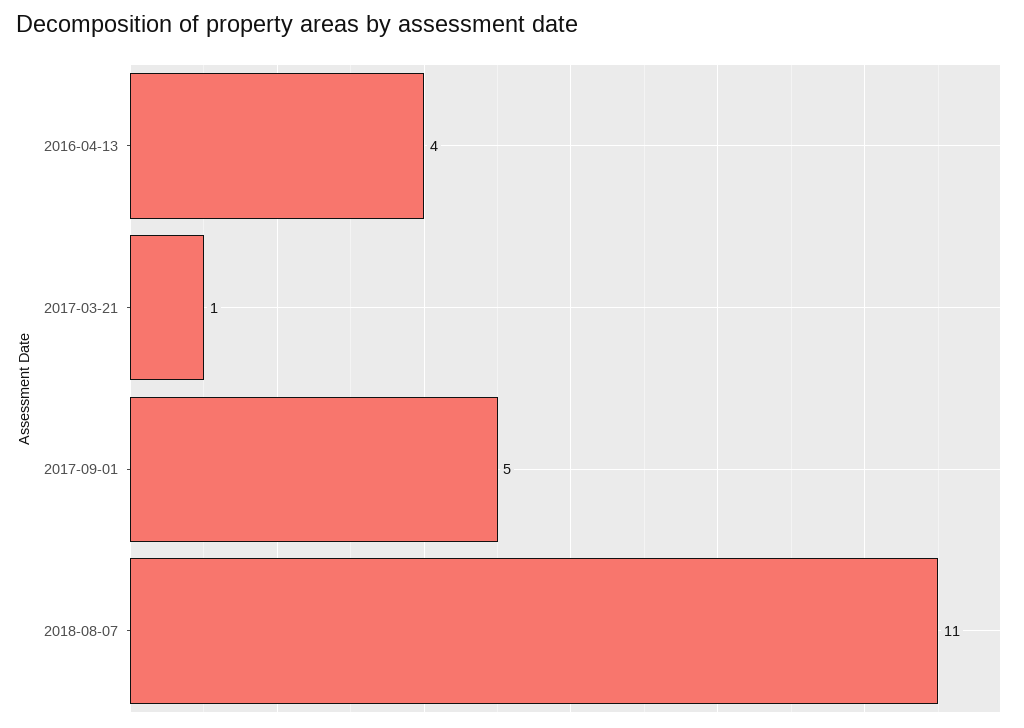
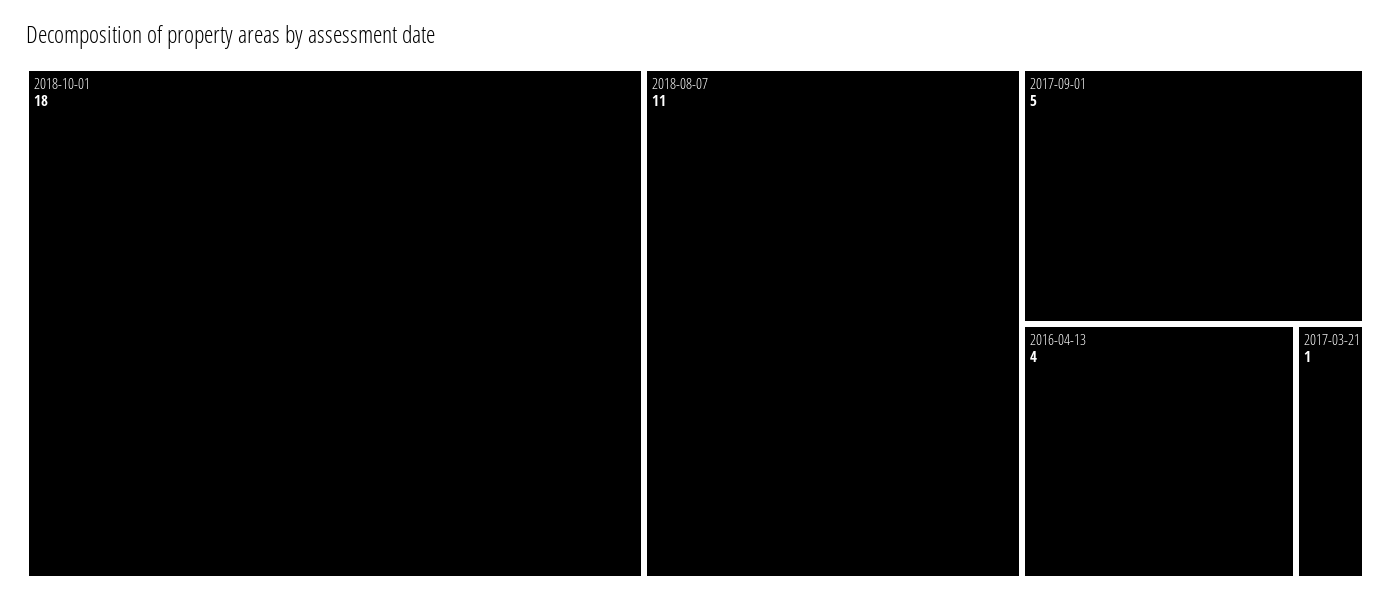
2018-10-01: none -> 18

